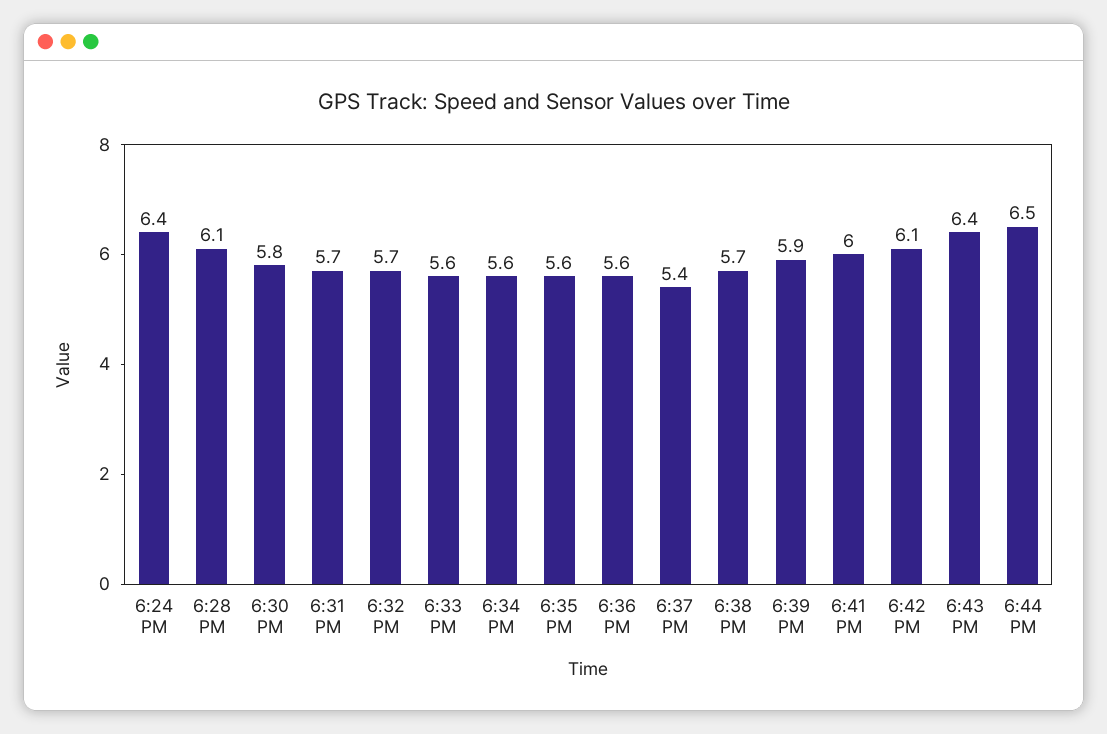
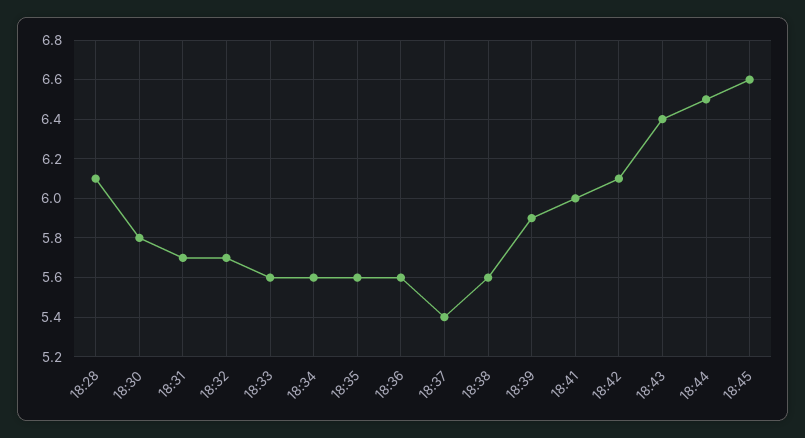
6:24 PM: 6.4 -> none
6:38 PM: 5.7 -> 5.6
18:45: none -> 6.6

